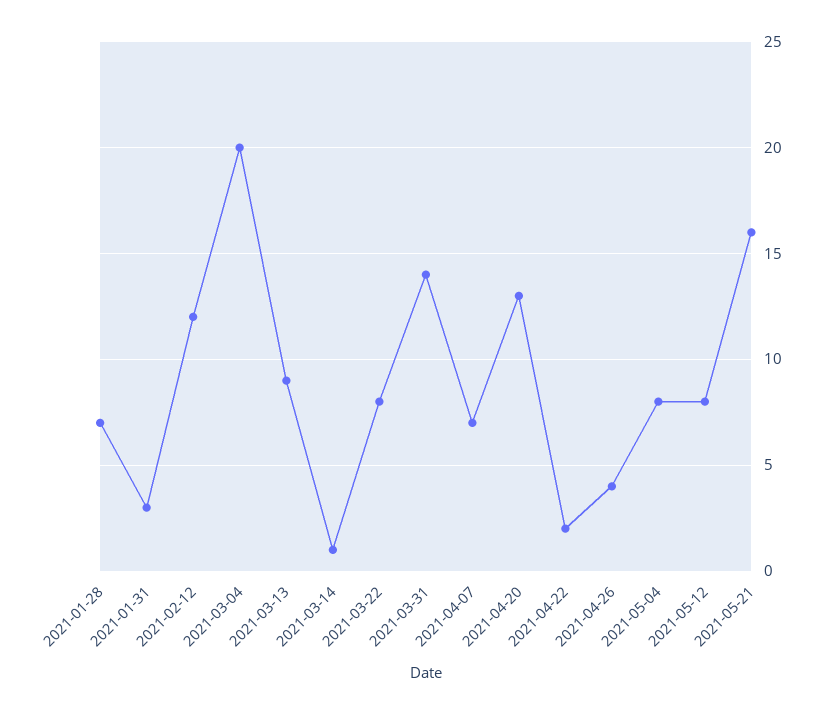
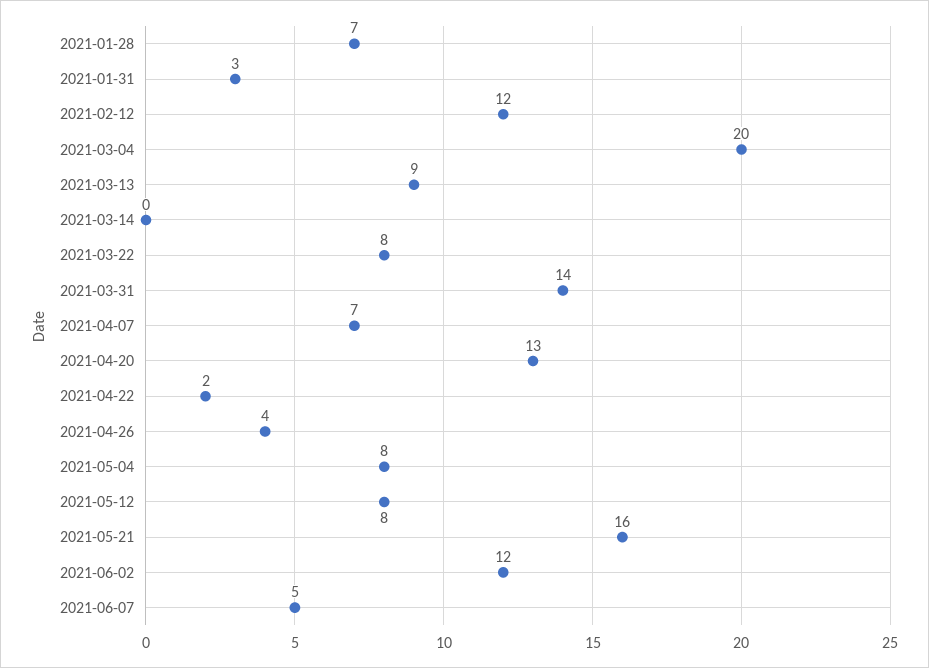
2021-03-14: 1 -> 0
2021-06-02: none -> 12
2021-06-07: none -> 5

